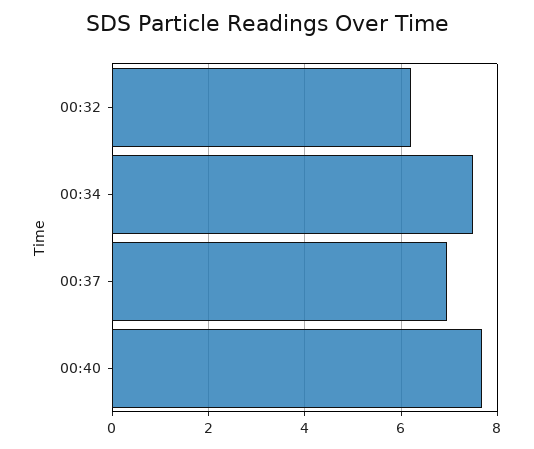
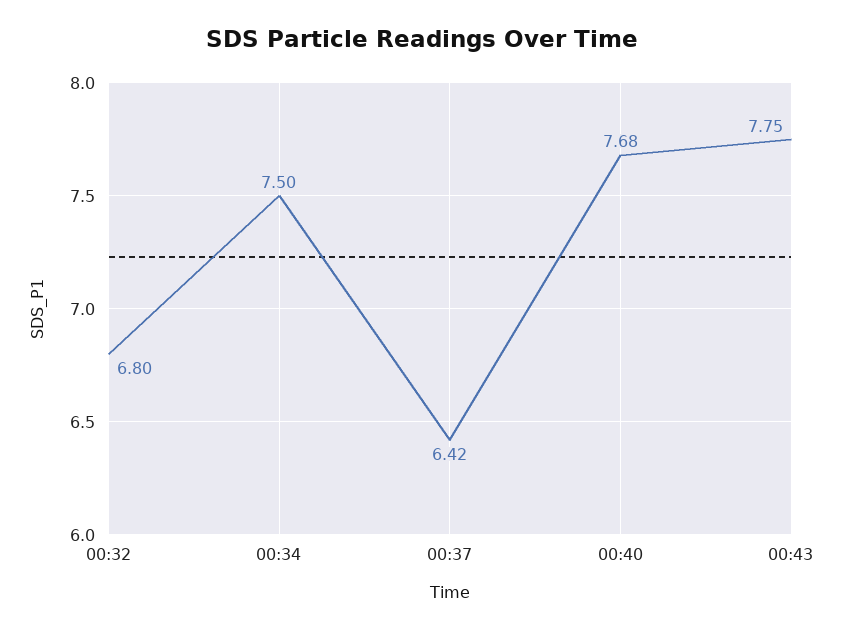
00:32: 6.2 -> 6.8
00:37: 7 -> 6.42
00:43: none -> 7.75

